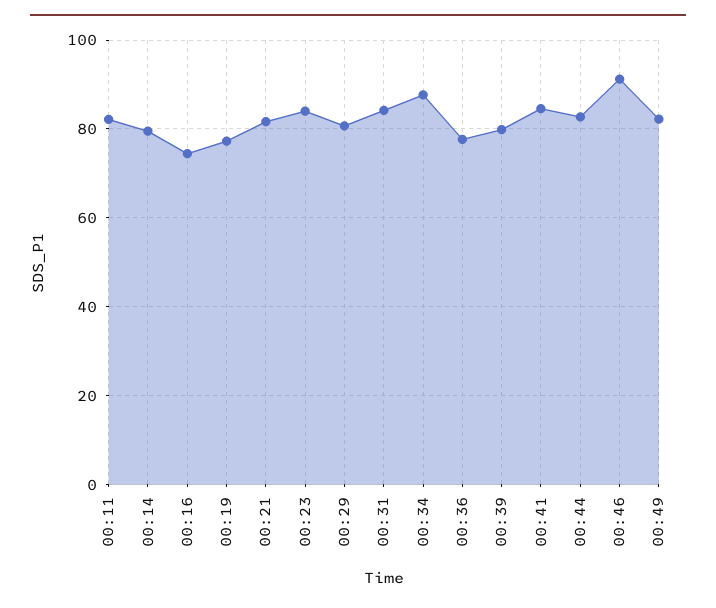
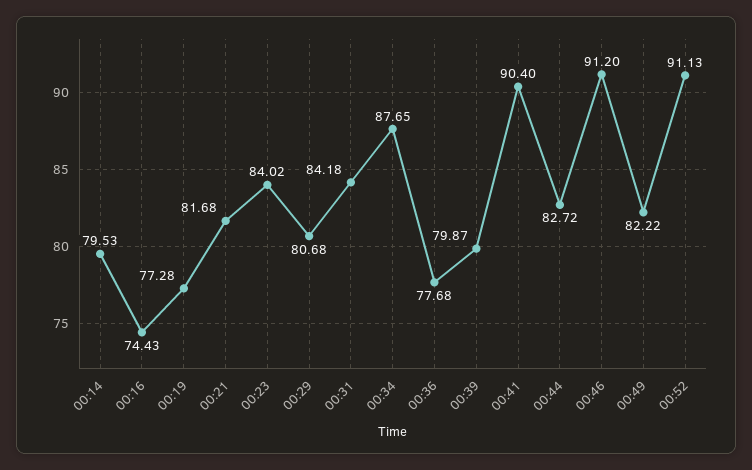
00:11: 82 -> none
00:41: 84 -> 90.4
00:52: none -> 91.13

